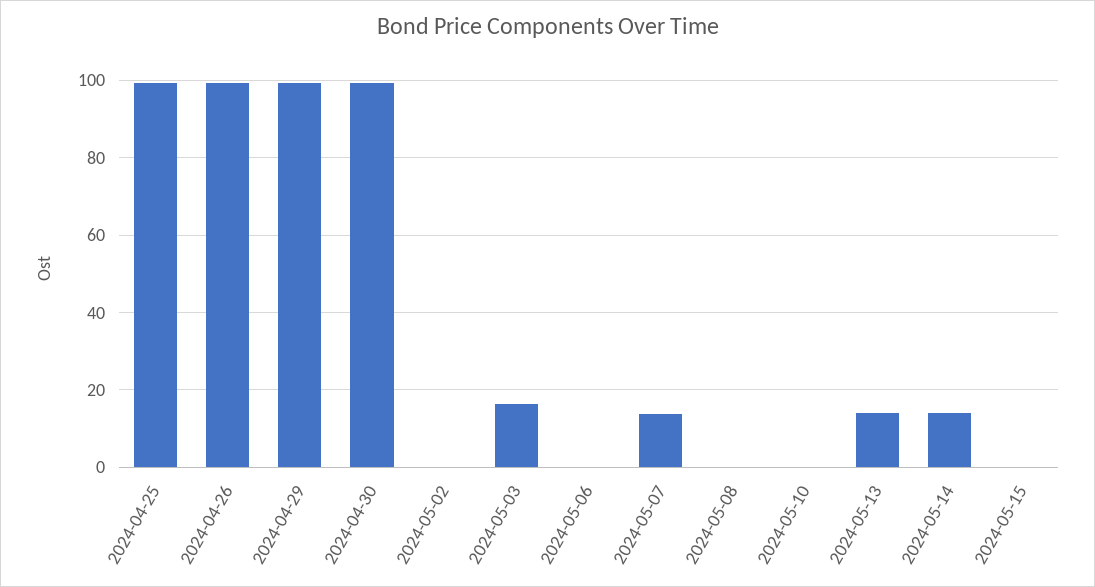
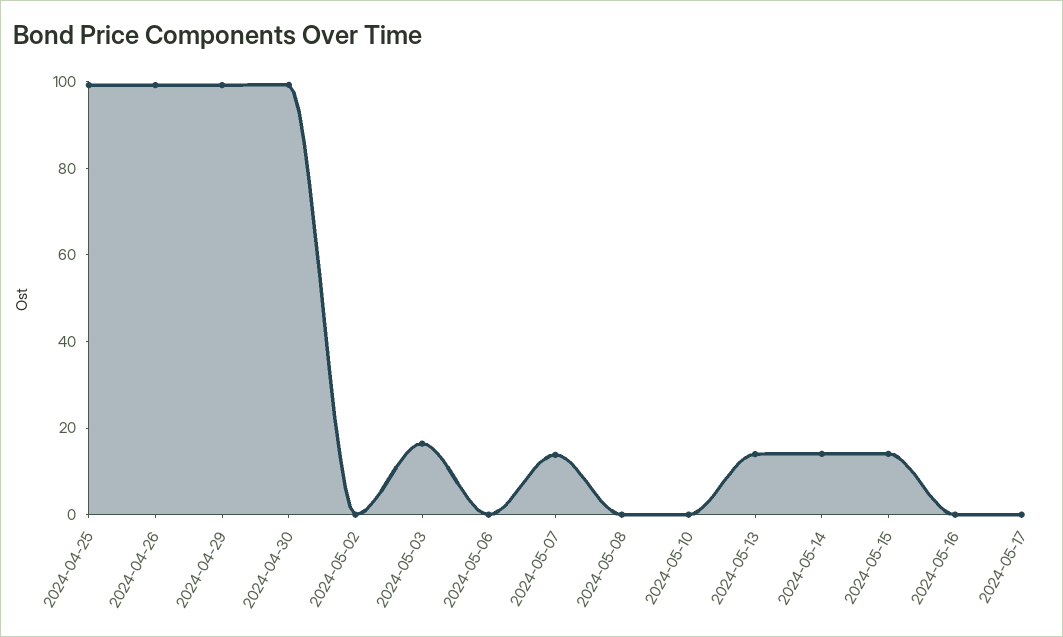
2024-05-15: 0 -> 15
2024-05-16: none -> 0
2024-05-17: none -> 0

